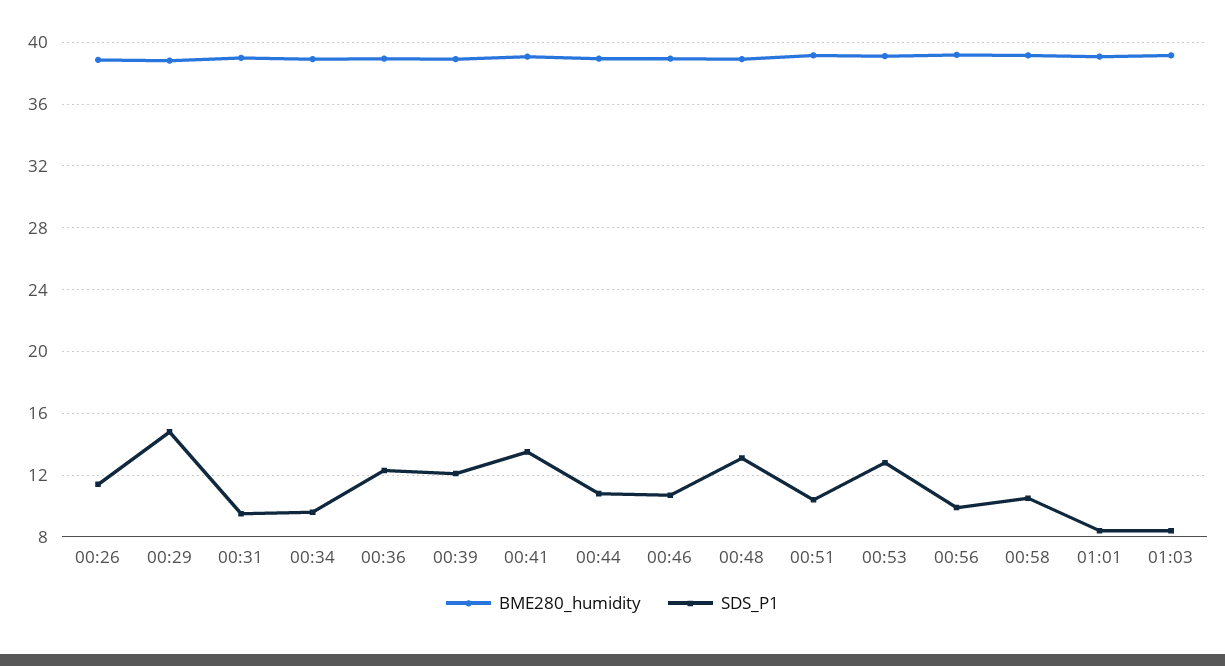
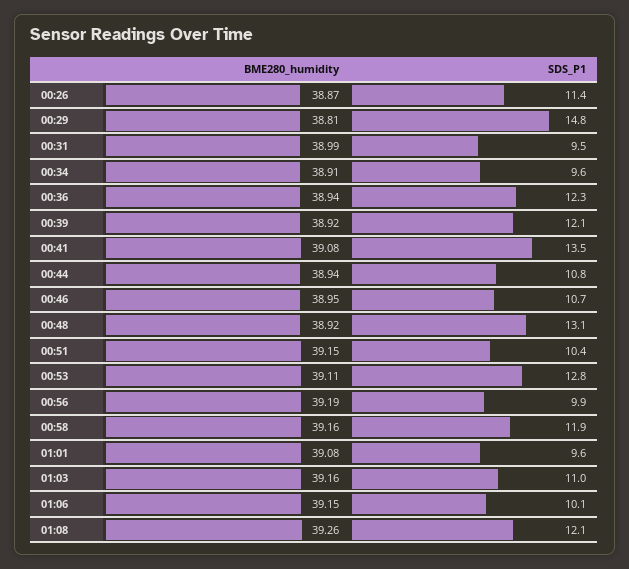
SDS_P1, 00:58: 10.5 -> 11.9
SDS_P1, 01:01: 8.5 -> 9.6
SDS_P1, 01:03: 8.5 -> 11
BME280_humidity, 01:06: none -> 39.15
SDS_P1, 01:06: none -> 10.1
BME280_humidity, 01:08: none -> 39.26
SDS_P1, 01:08: none -> 12.1

